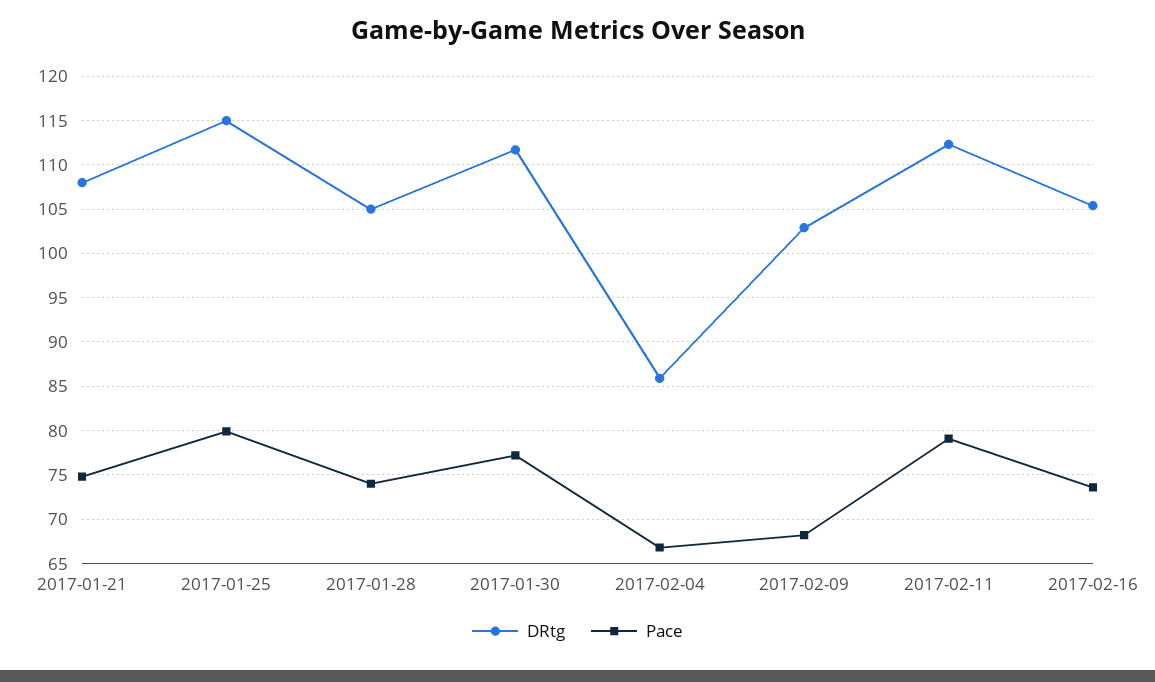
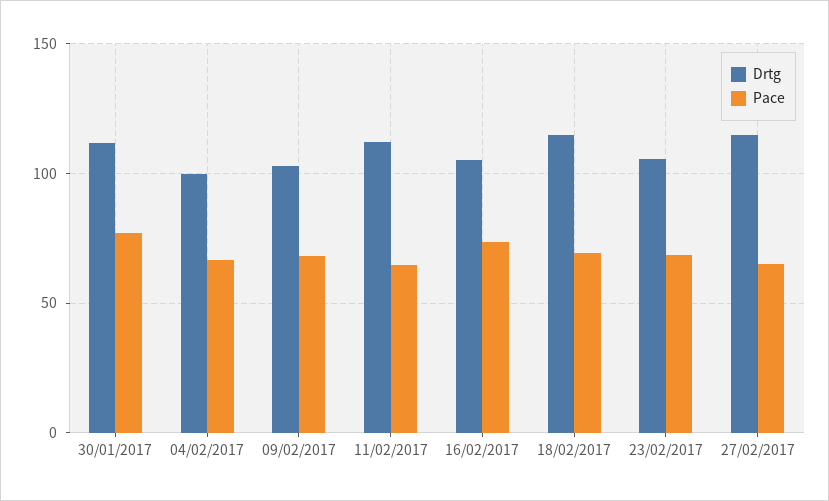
DRtg, 2017-01-21: 108 -> none
Pace, 2017-01-21: 75 -> none
DRtg, 2017-01-25: 115 -> none
Pace, 2017-01-25: 80 -> none
DRtg, 2017-01-28: 105 -> none
Pace, 2017-01-28: 74 -> none
DRtg, 2017-02-04: 86 -> 100
Pace, 2017-02-11: 79 -> 65
DRtg, 18/02/2017: none -> 115
Pace, 18/02/2017: none -> 70
DRtg, 23/02/2017: none -> 105
Pace, 23/02/2017: none -> 70
DRtg, 27/02/2017: none -> 115
Pace, 27/02/2017: none -> 65

